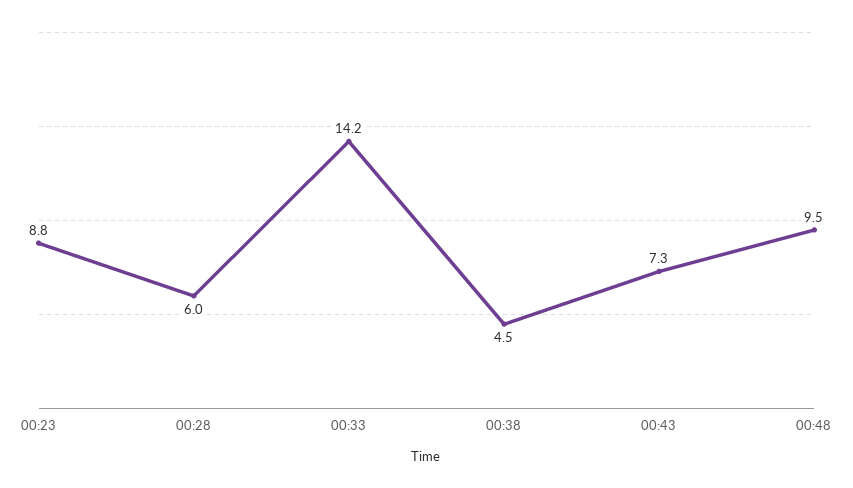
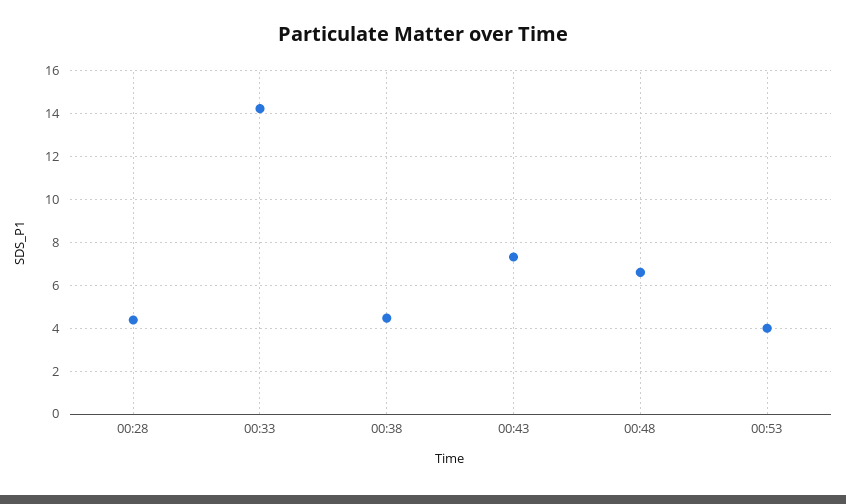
00:23: 8.8 -> none
00:28: 6 -> 4.5
00:48: 9.5 -> 6.5
00:53: none -> 4

